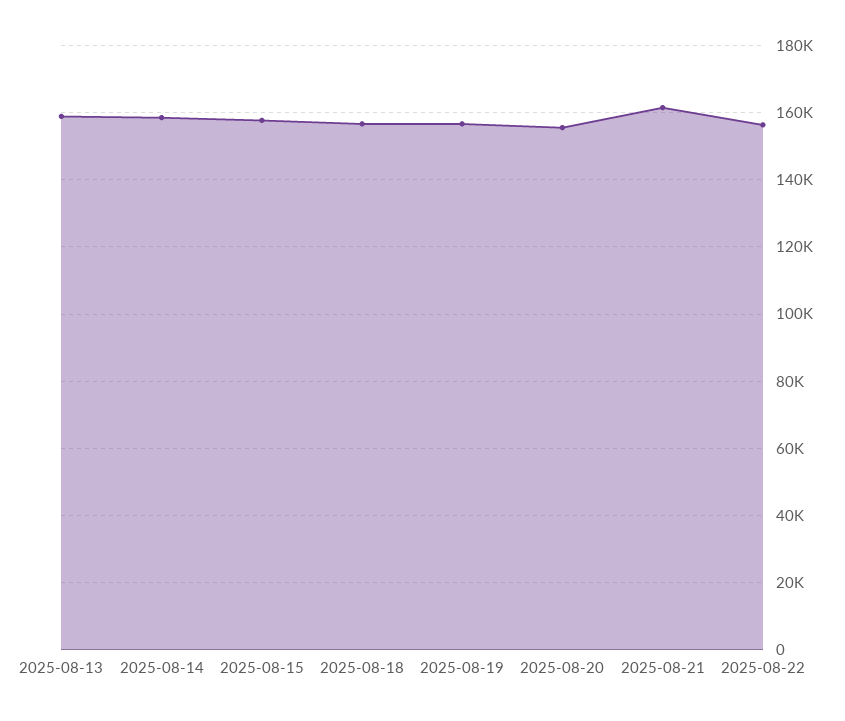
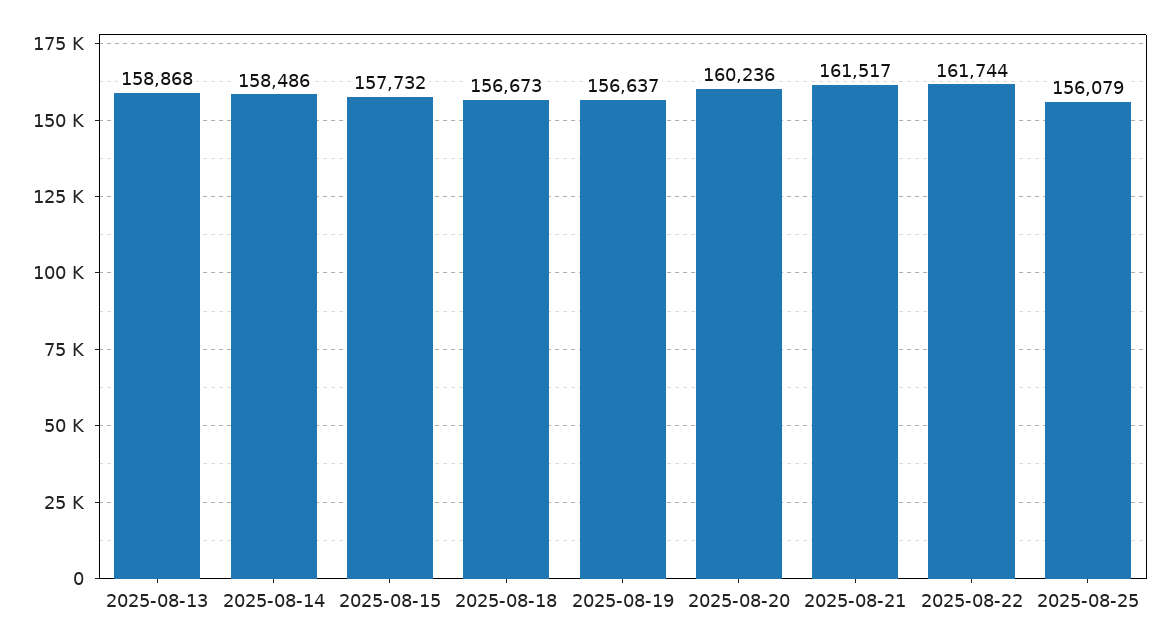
2025-08-20: 156000 -> 160236
2025-08-22: 156000 -> 161744
2025-08-25: none -> 156079

